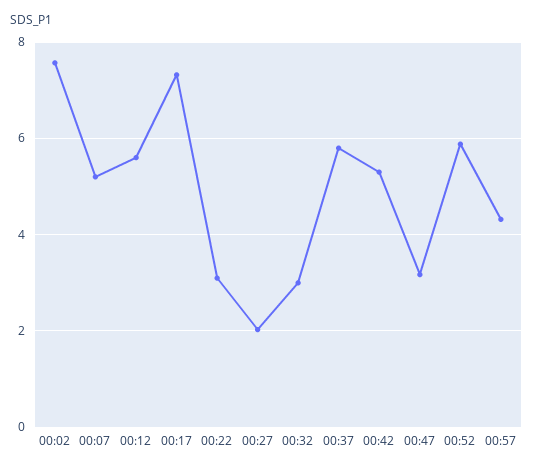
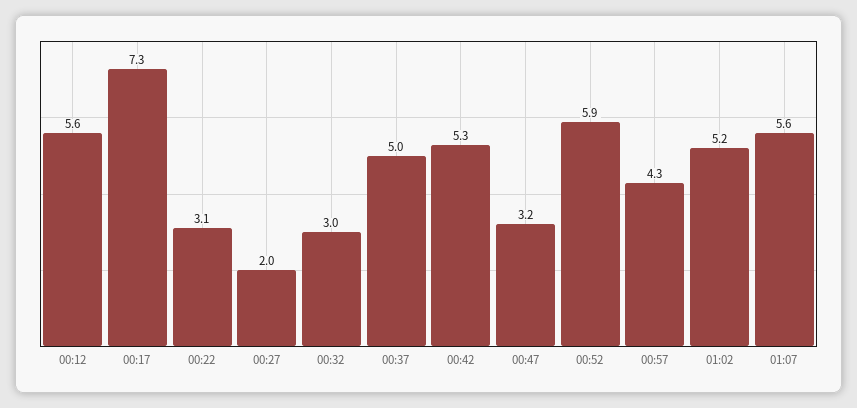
00:02: 7.6 -> none
00:07: 5.2 -> none
00:37: 5.8 -> 5
01:02: none -> 5.2
01:07: none -> 5.6

